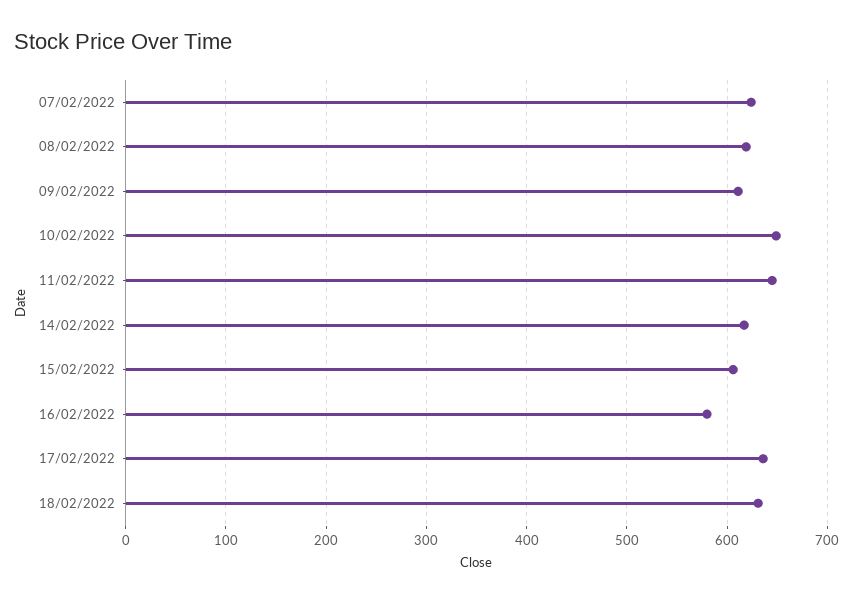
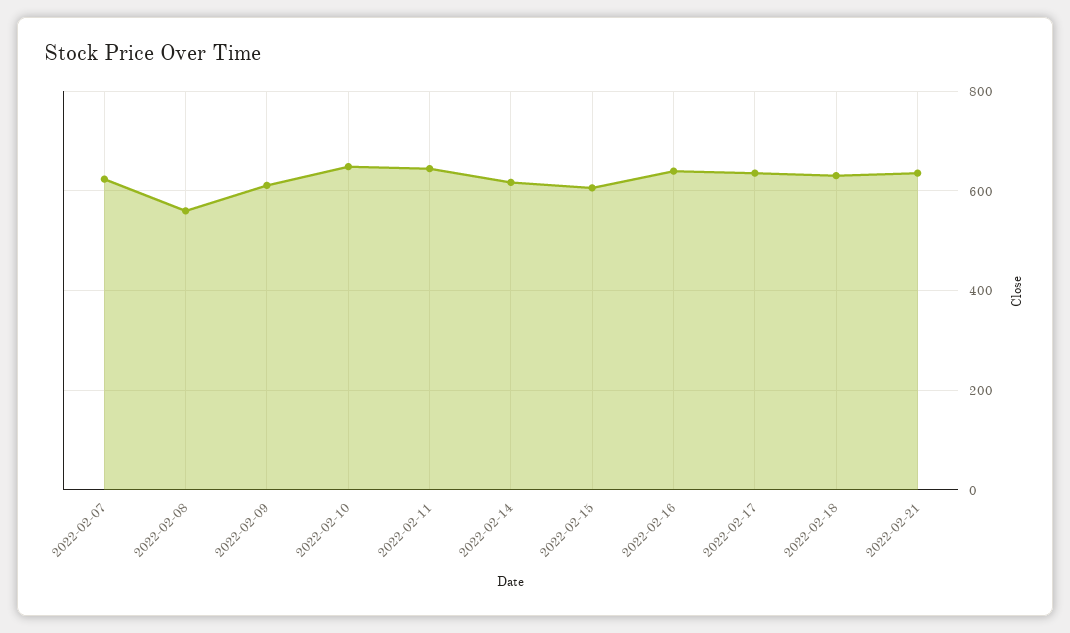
08/02/2022: 620 -> 560
16/02/2022: 580 -> 640
2022-02-21: none -> 640

